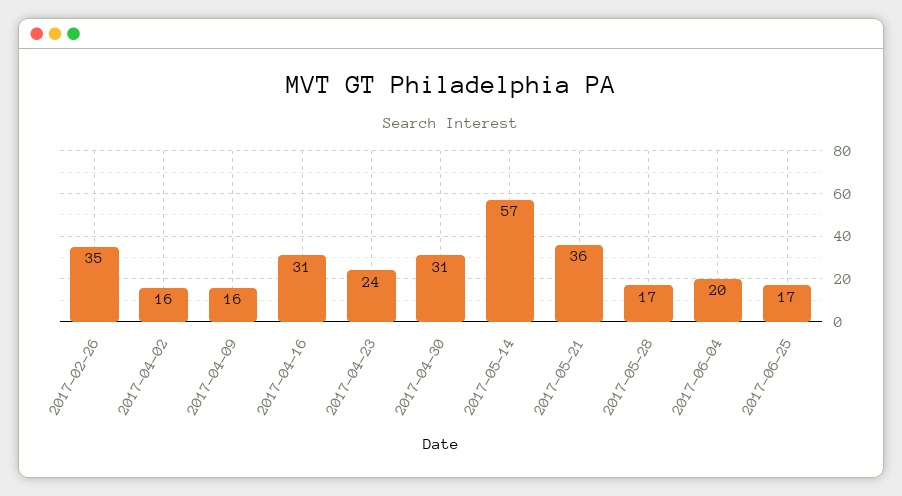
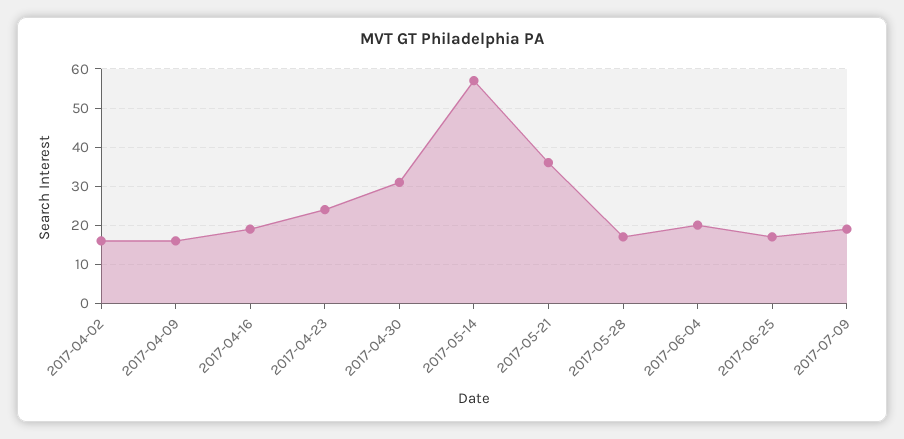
2017-02-26: 35 -> none
2017-04-16: 31 -> 20
2017-07-09: none -> 20

